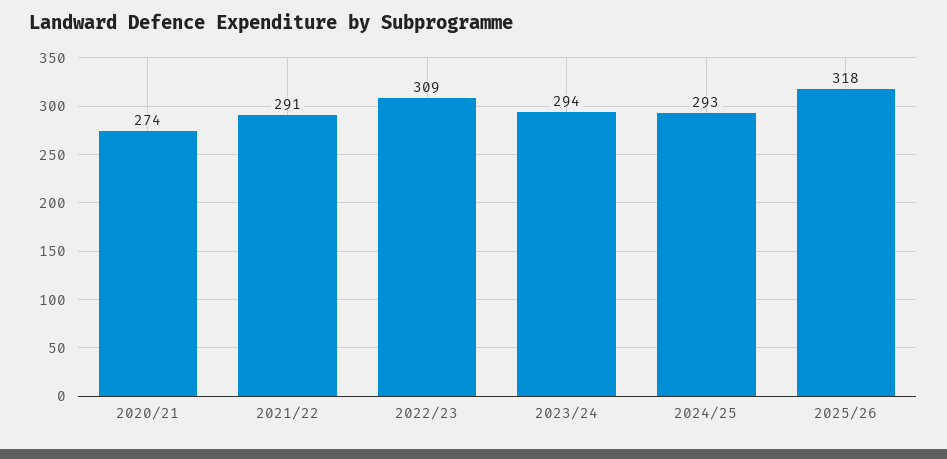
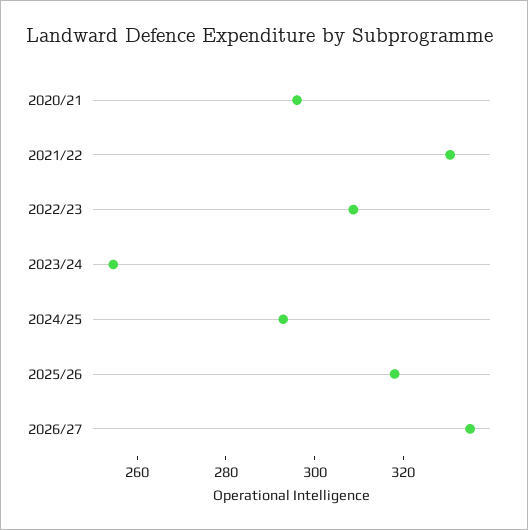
2020/21: 274 -> 295
2021/22: 291 -> 330
2023/24: 294 -> 255
2026/27: none -> 335

